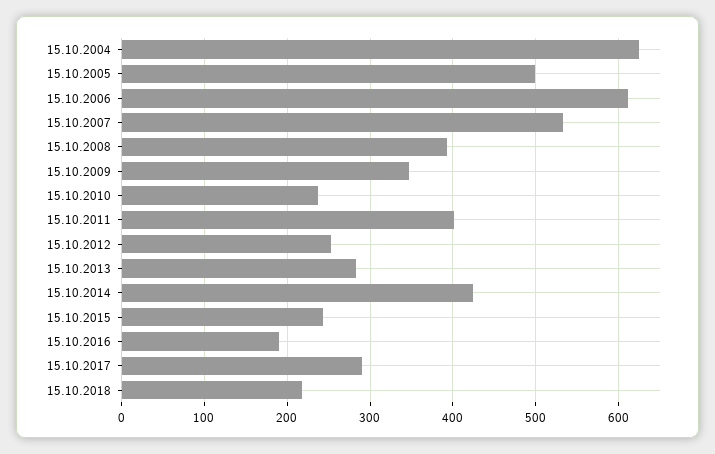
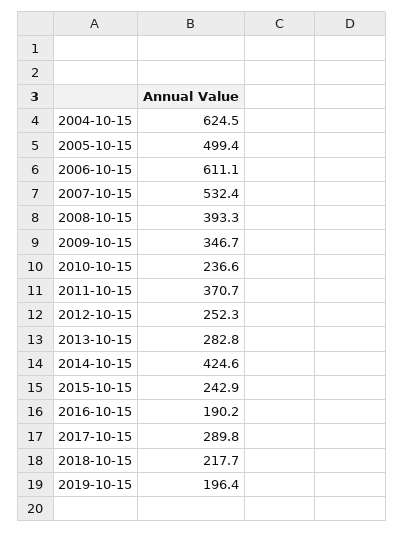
15.10.2011: 400 -> 370.7
2019-10-15: none -> 196.4

